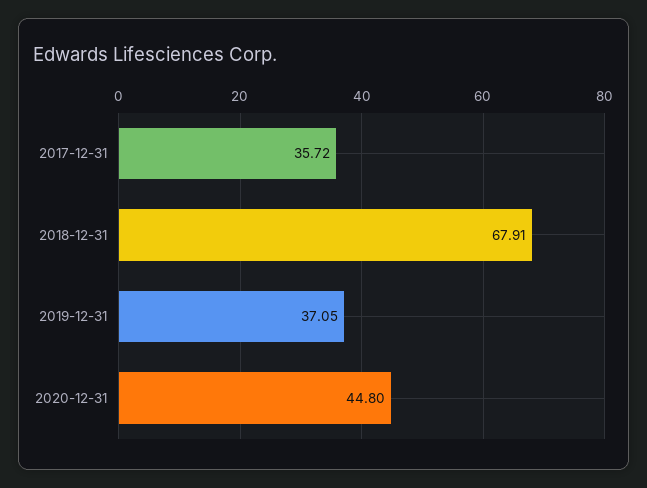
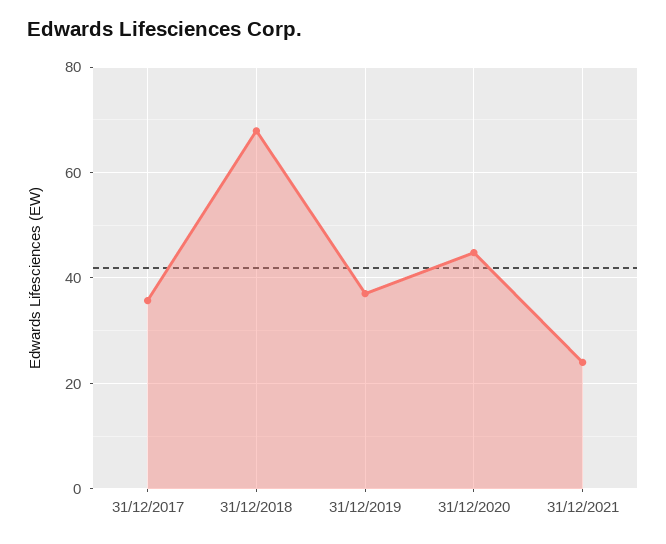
31/12/2021: none -> 24

